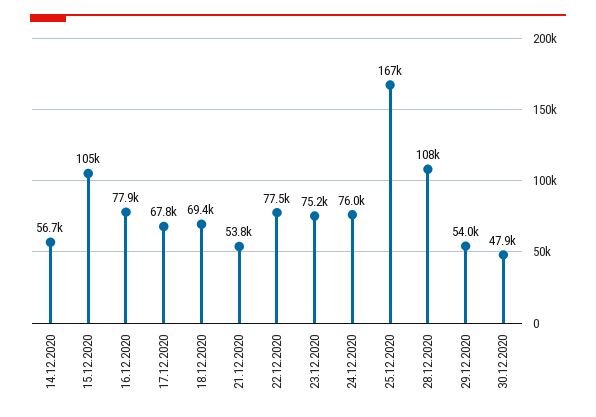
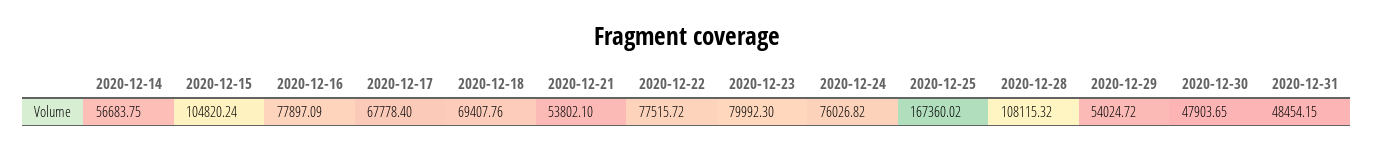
23.12.2020: 75200 -> 79992.3
2020-12-31: none -> 48454.15

